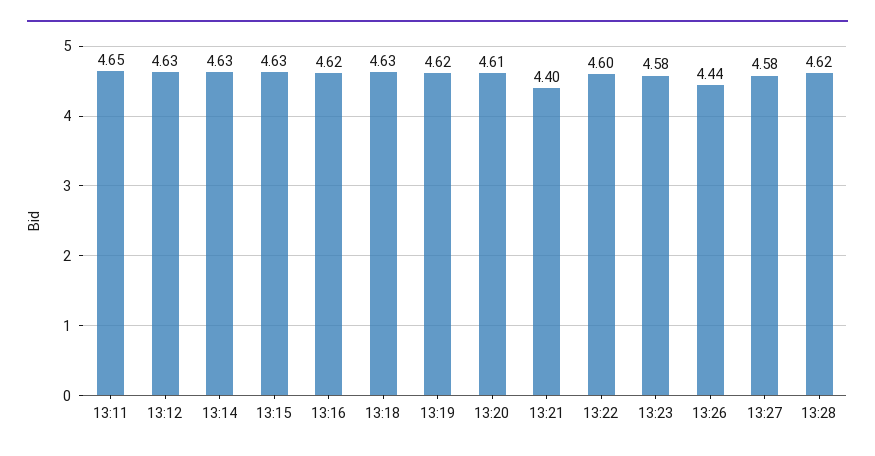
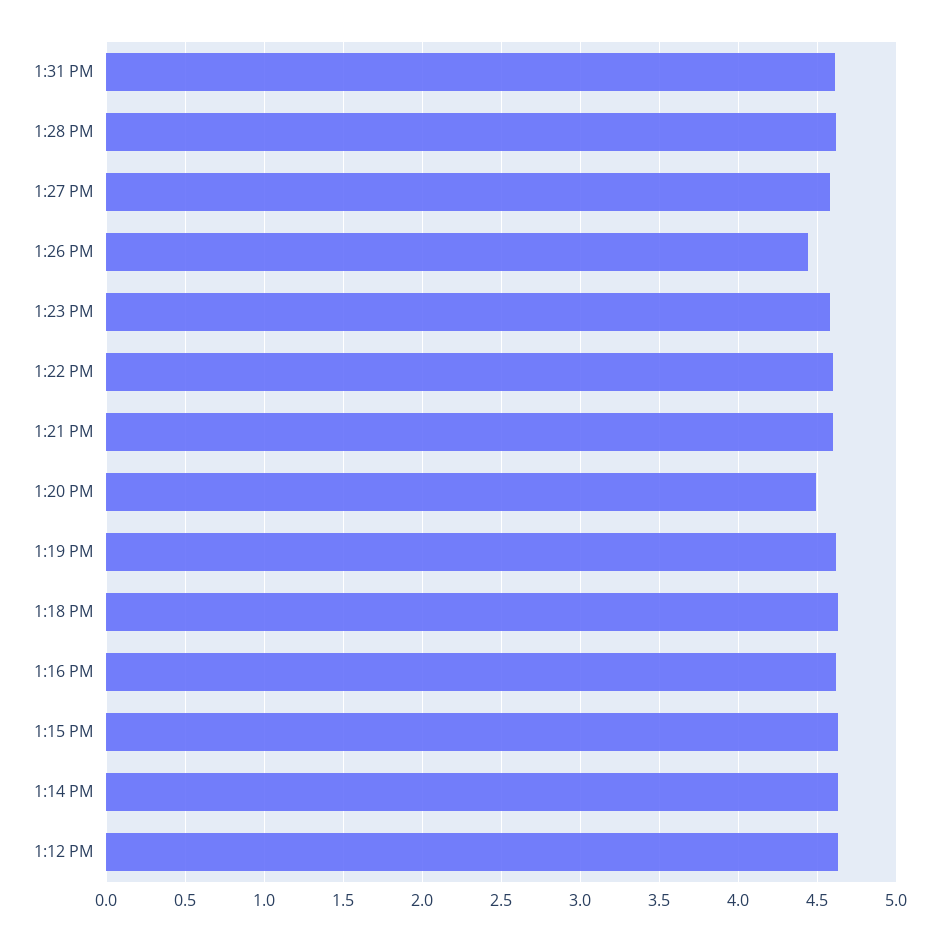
13:11: 4.65 -> none
13:20: 4.61 -> 4.5
13:21: 4.4 -> 4.6
1:31 PM: none -> 4.6

